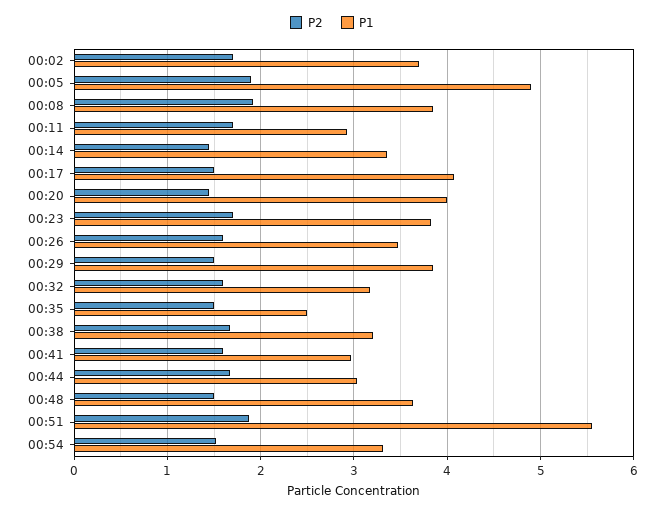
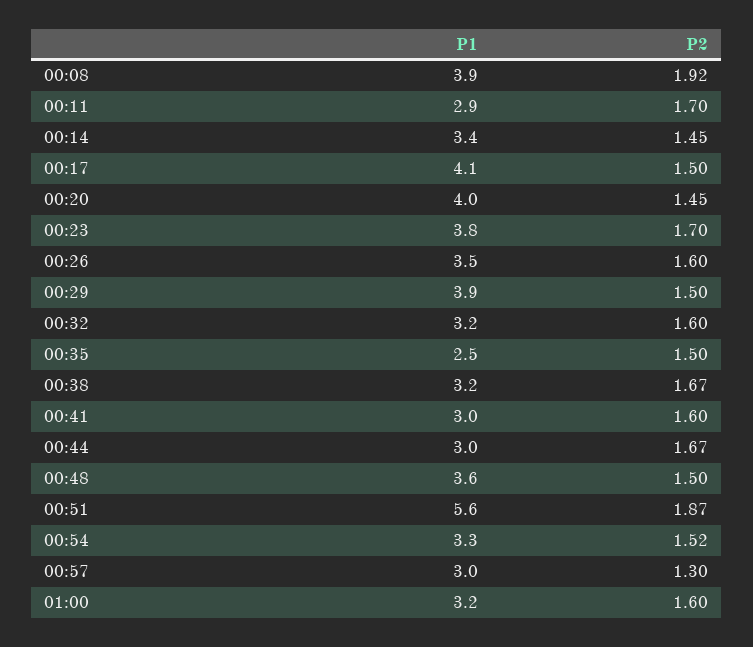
P2, 00:02: 1.7 -> none
P1, 00:02: 3.7 -> none
P2, 00:05: 1.9 -> none
P1, 00:05: 4.9 -> none
P1, 00:57: none -> 3
P2, 00:57: none -> 1.3
P1, 01:00: none -> 3.2
P2, 01:00: none -> 1.6

